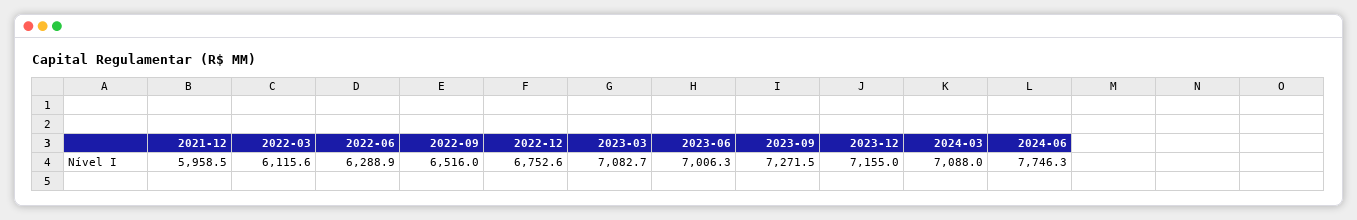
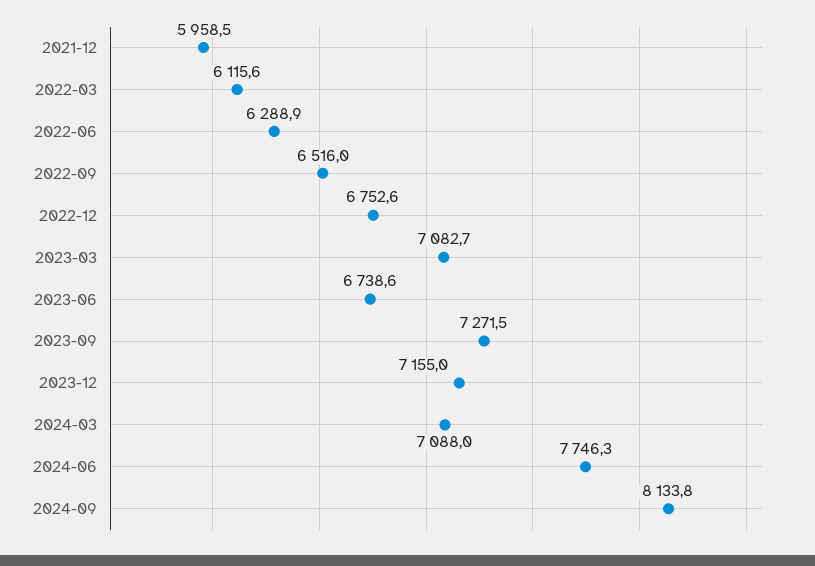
2023-06: 7006.3 -> 6738.6
2024-09: none -> 8133.8

